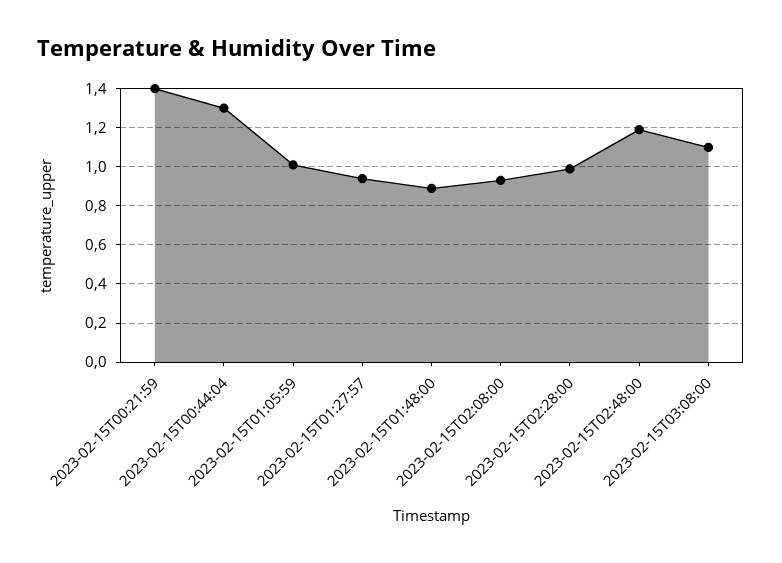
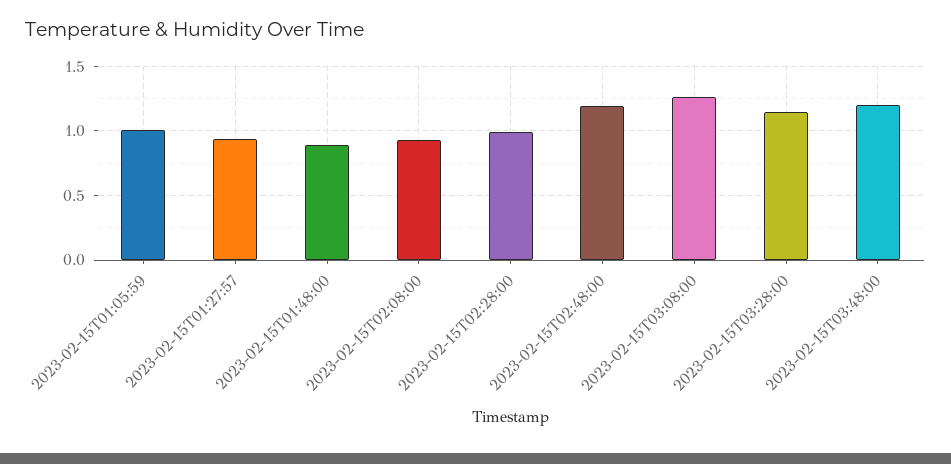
2023-02-15T00:21:59: 1.4 -> none
2023-02-15T00:44:04: 1.3 -> none
2023-02-15T03:08:00: 1.1 -> 1.25
2023-02-15T03:28:00: none -> 1.15
2023-02-15T03:48:00: none -> 1.2

